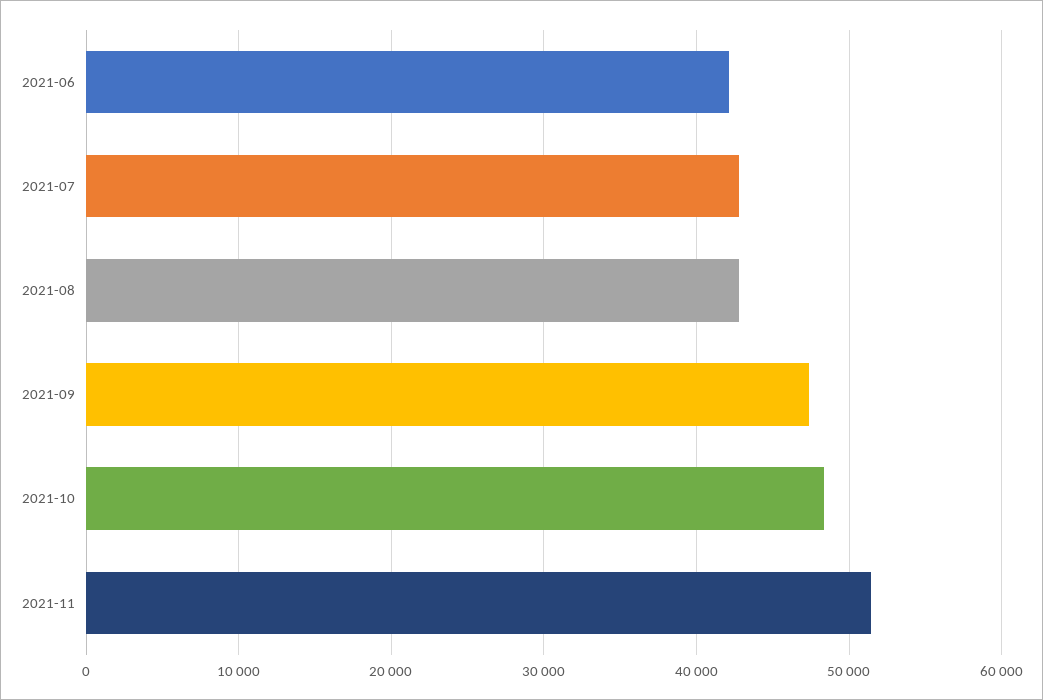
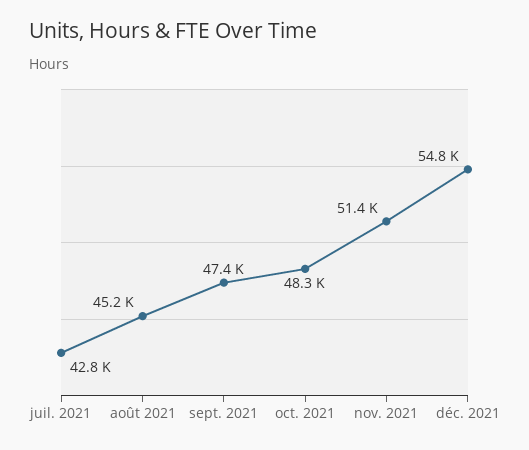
2021-06: 42000 -> none
2021-08: 43000 -> 45200
déc. 2021: none -> 54800

